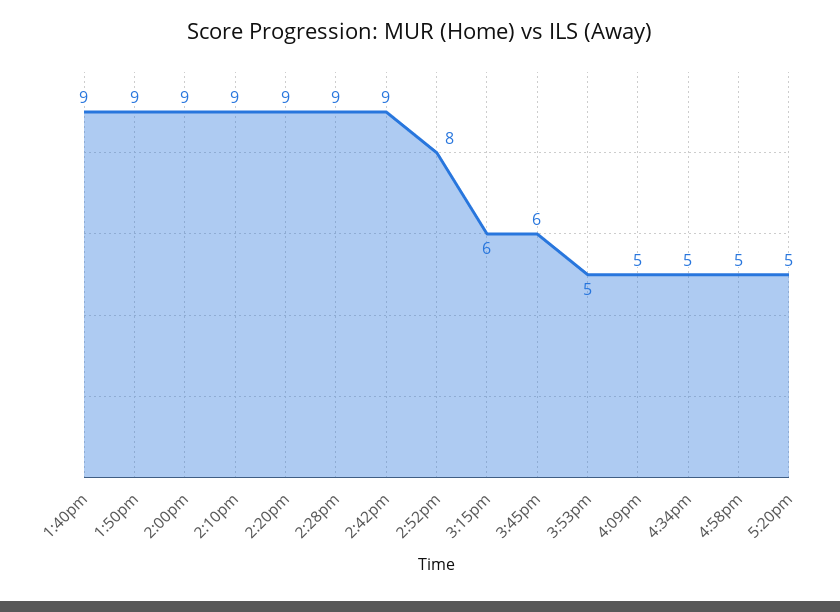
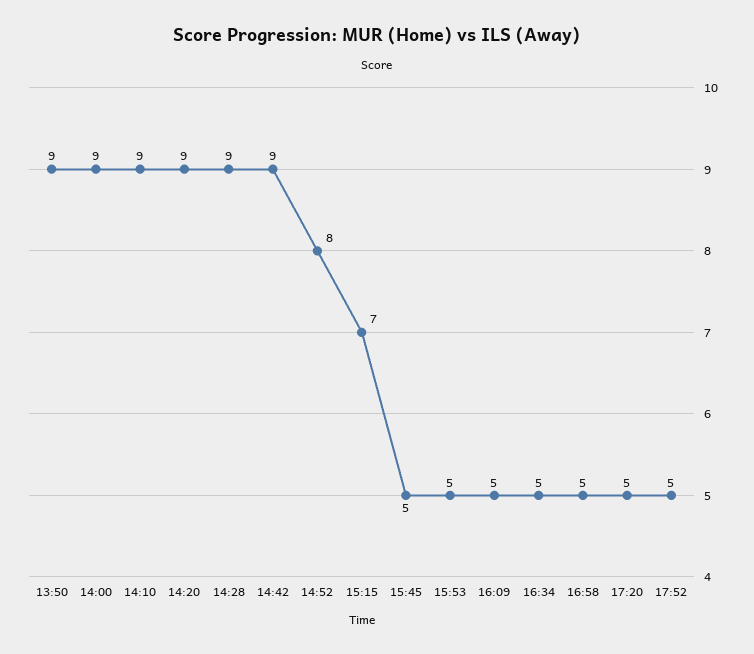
1:40pm: 9 -> none
3:15pm: 6 -> 7
3:45pm: 6 -> 5
17:52: none -> 5

